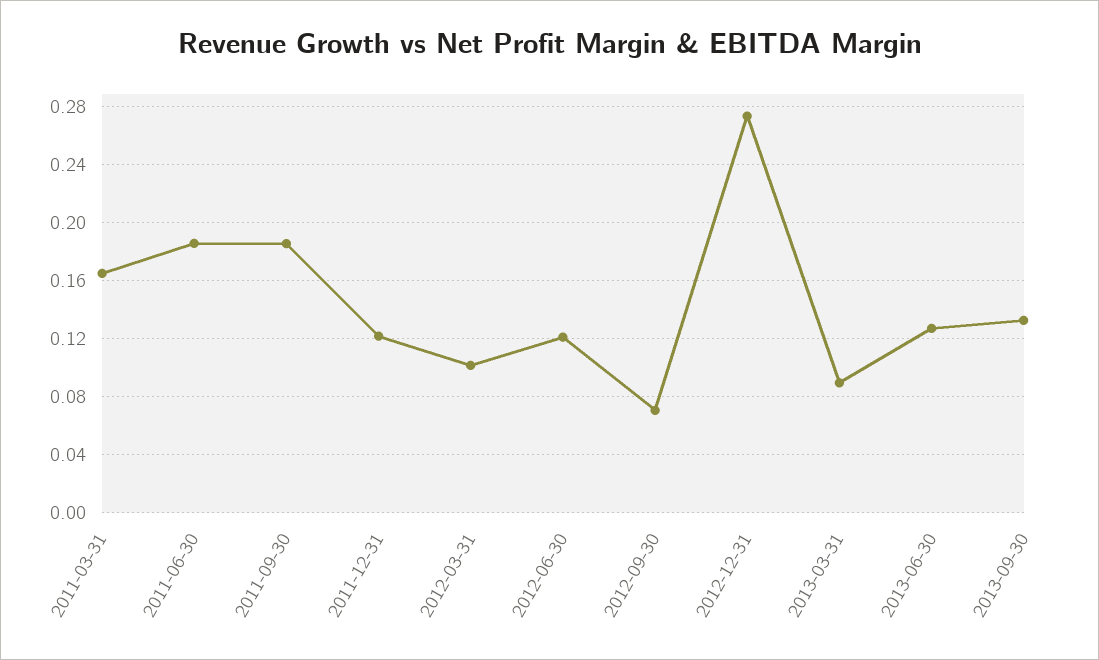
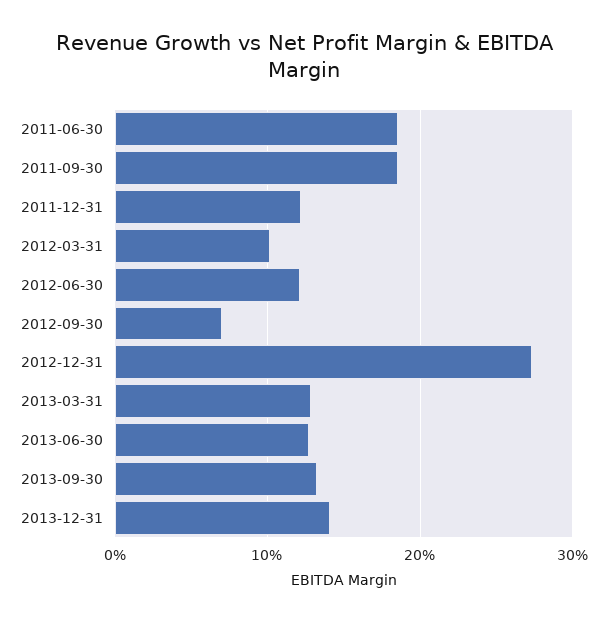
2011-03-31: 0.165 -> none
2013-03-31: 0.09 -> 0.13
2013-12-31: none -> 0.14

